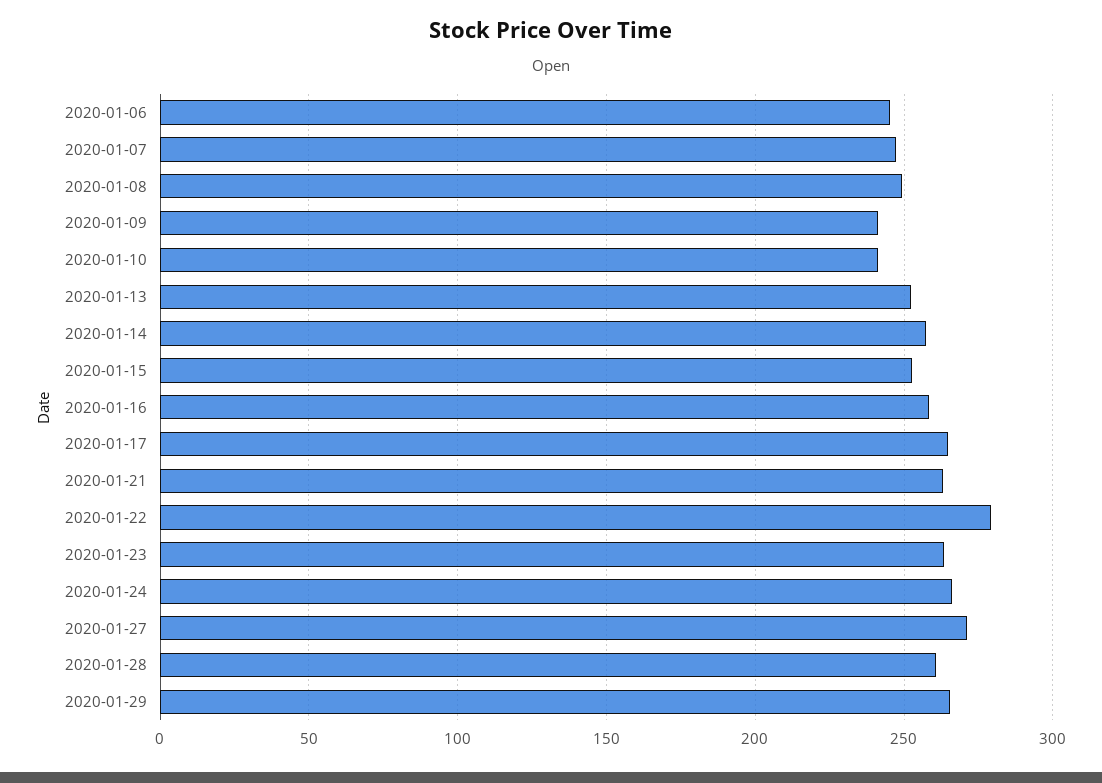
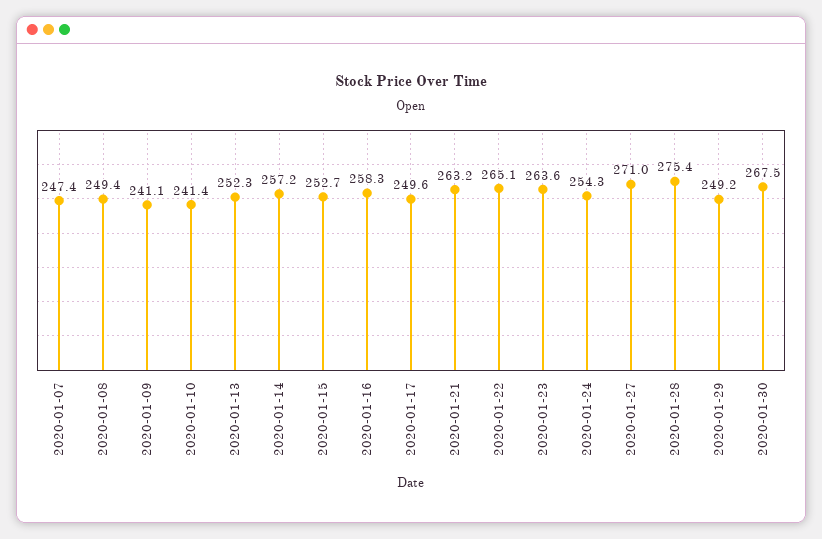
2020-01-06: 245 -> none
2020-01-17: 265 -> 249.6
2020-01-22: 280 -> 265.1
2020-01-24: 265 -> 254.3
2020-01-28: 260 -> 275.4
2020-01-29: 265 -> 249.2
2020-01-30: none -> 267.5

